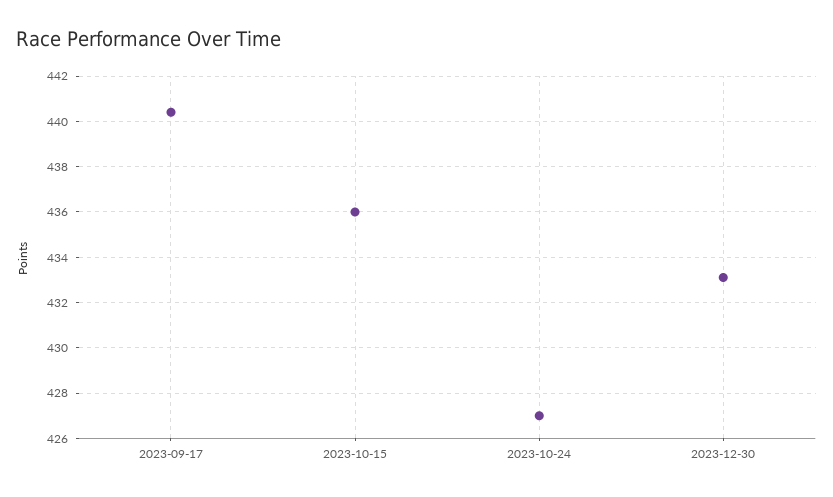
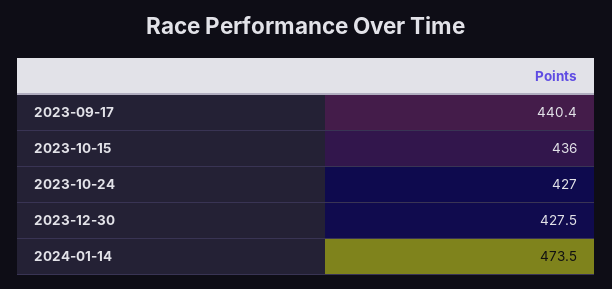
2023-12-30: 433 -> 427.5
2024-01-14: none -> 473.5

